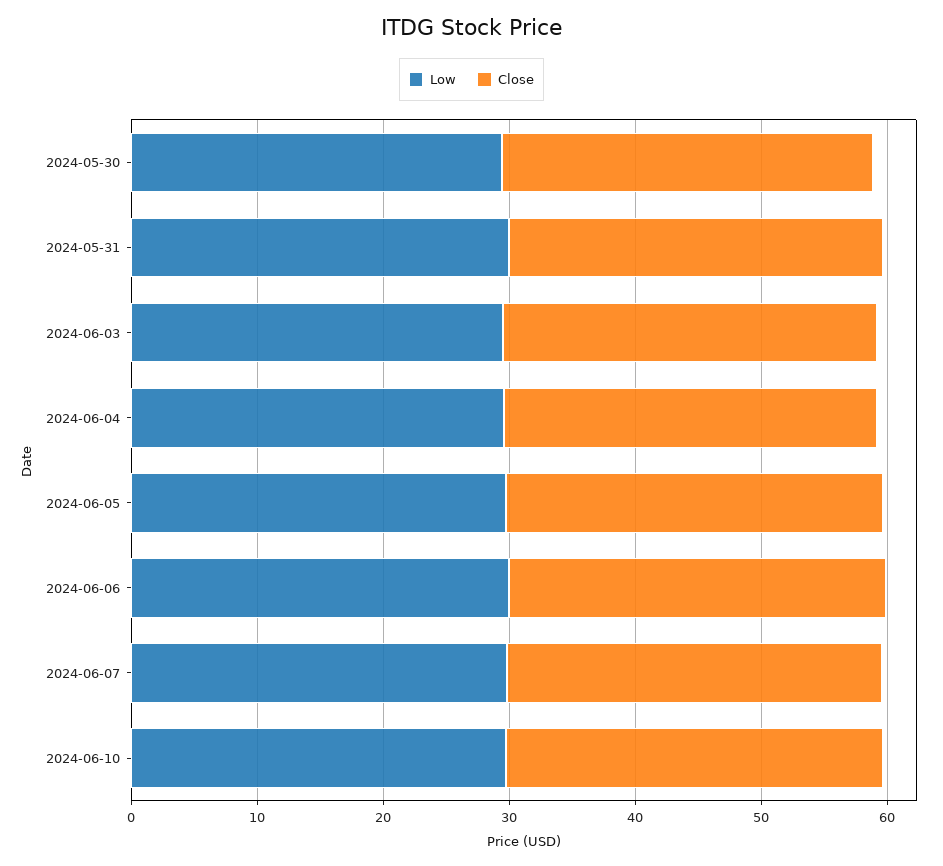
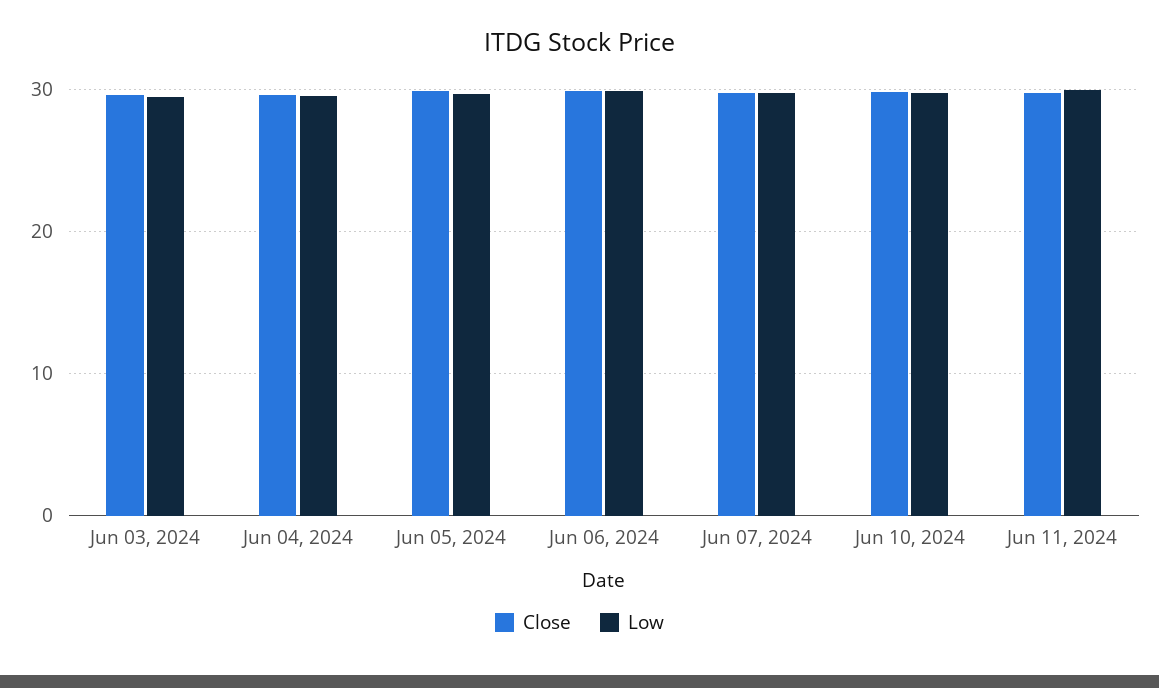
Low, 2024-05-30: 30 -> none
Close, 2024-05-30: 30 -> none
Low, 2024-05-31: 30 -> none
Close, 2024-05-31: 30 -> none
Close, Jun 11, 2024: none -> 30
Low, Jun 11, 2024: none -> 30

